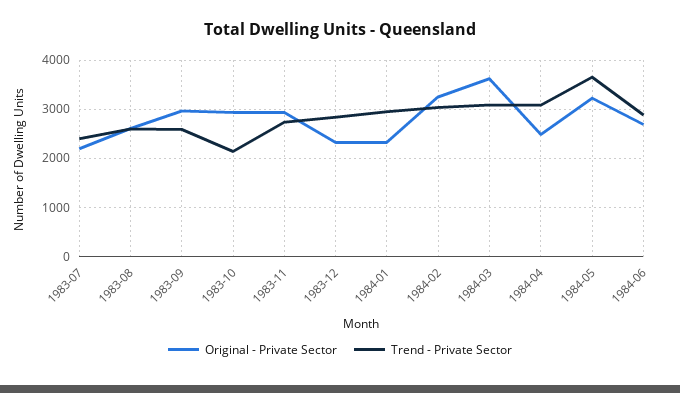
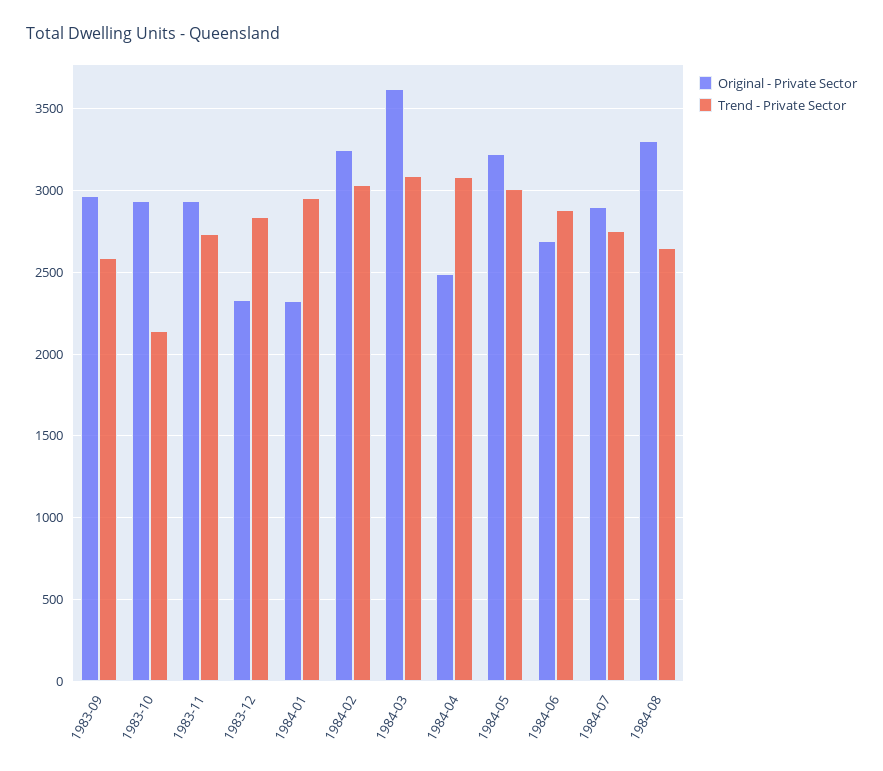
Original - Private Sector, 1983-07: 2200 -> none
Trend - Private Sector, 1983-07: 2400 -> none
Original - Private Sector, 1983-08: 2600 -> none
Trend - Private Sector, 1983-08: 2600 -> none
Trend - Private Sector, 1984-05: 3600 -> 3000
Original - Private Sector, 1984-07: none -> 2900
Trend - Private Sector, 1984-07: none -> 2750
Original - Private Sector, 1984-08: none -> 3300
Trend - Private Sector, 1984-08: none -> 2650

